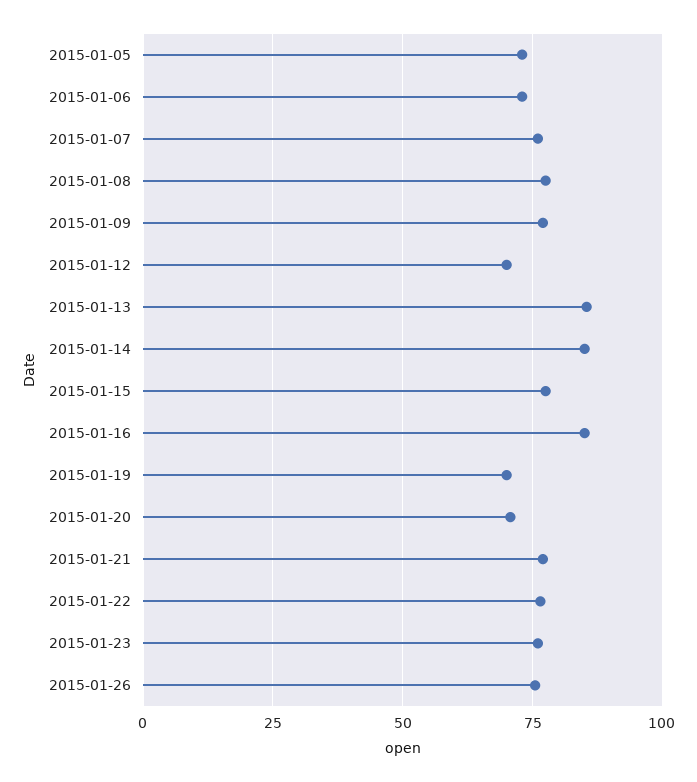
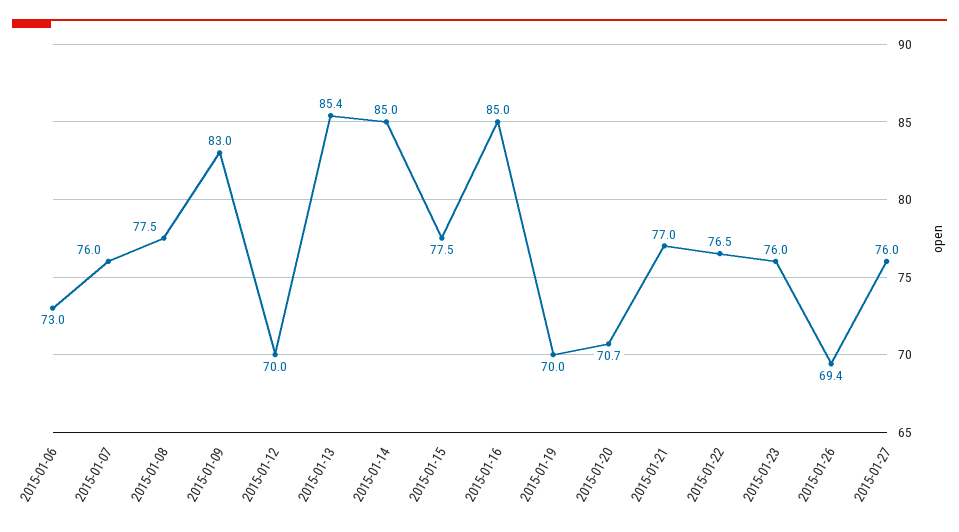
2015-01-05: 72.5 -> none
2015-01-09: 77.5 -> 83
2015-01-26: 75 -> 69.4
2015-01-27: none -> 76

